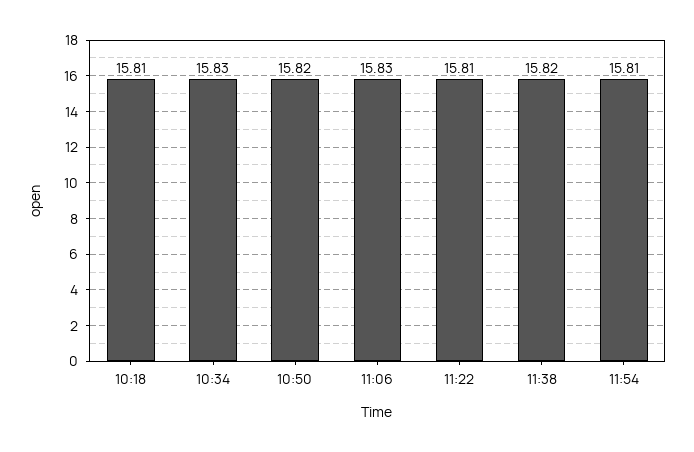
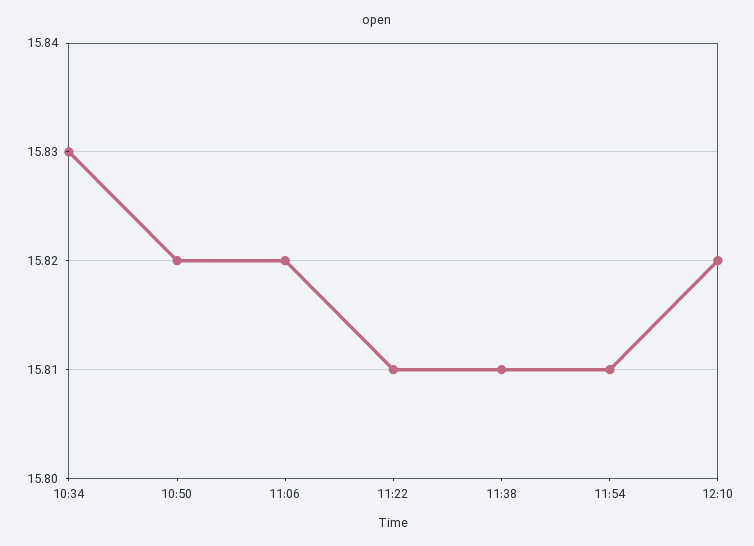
10:18: 15.81 -> none
11:06: 15.83 -> 15.82
11:38: 15.82 -> 15.81
12:10: none -> 15.82

